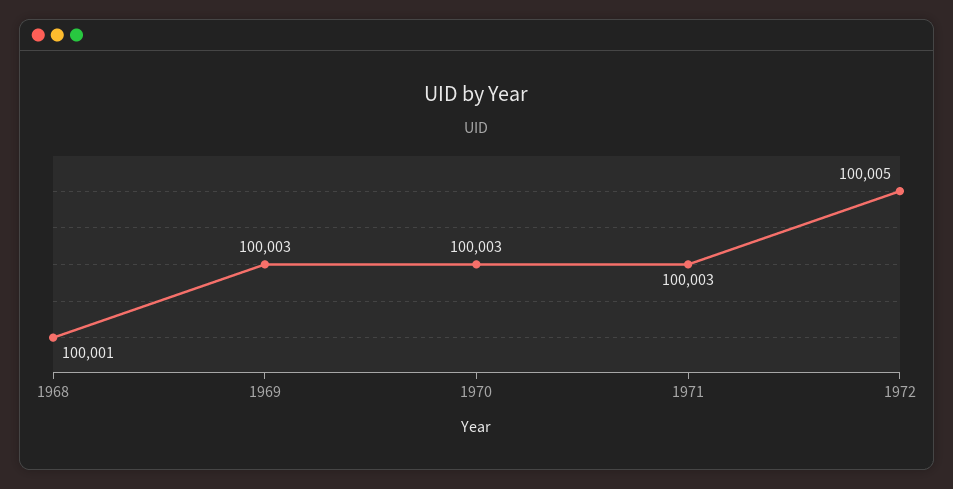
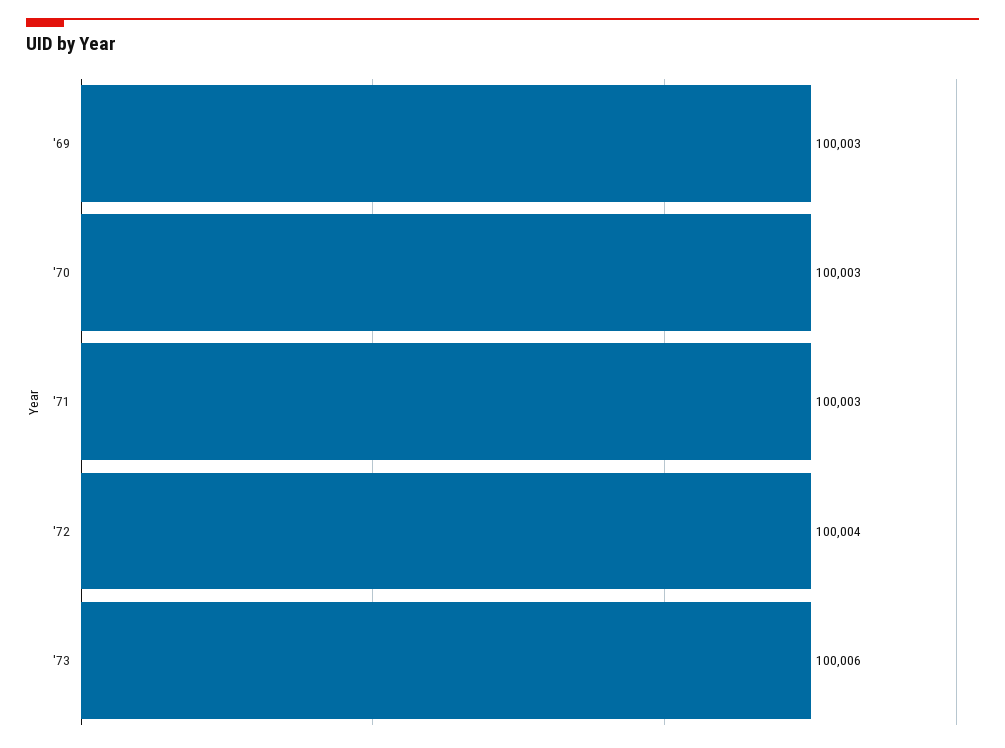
1968: 100001 -> none
1972: 100005 -> 100004
'73: none -> 100006

